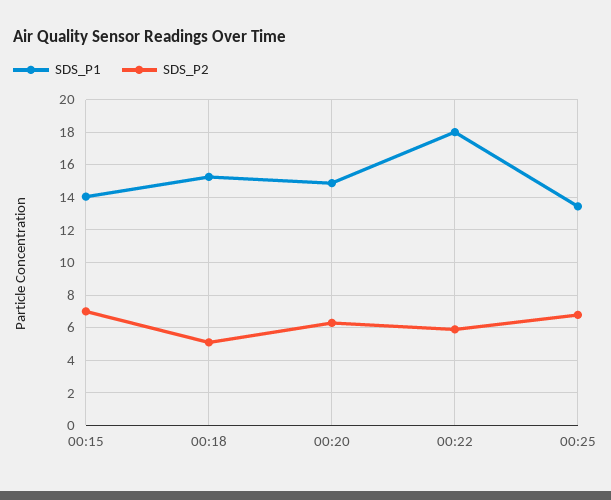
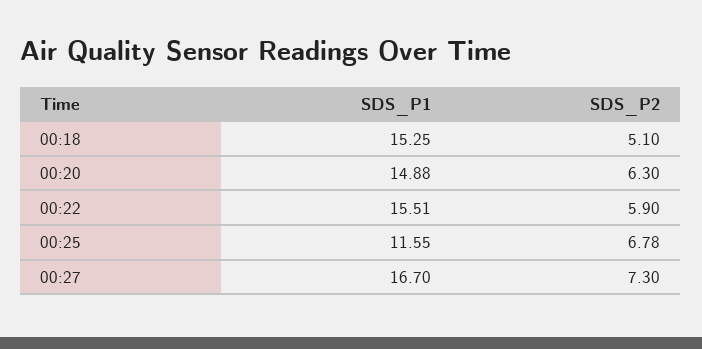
SDS_P1, 00:15: 14 -> none
SDS_P2, 00:15: 7 -> none
SDS_P1, 00:22: 18 -> 15.51
SDS_P1, 00:25: 13.5 -> 11.55
SDS_P1, 00:27: none -> 16.7
SDS_P2, 00:27: none -> 7.3

